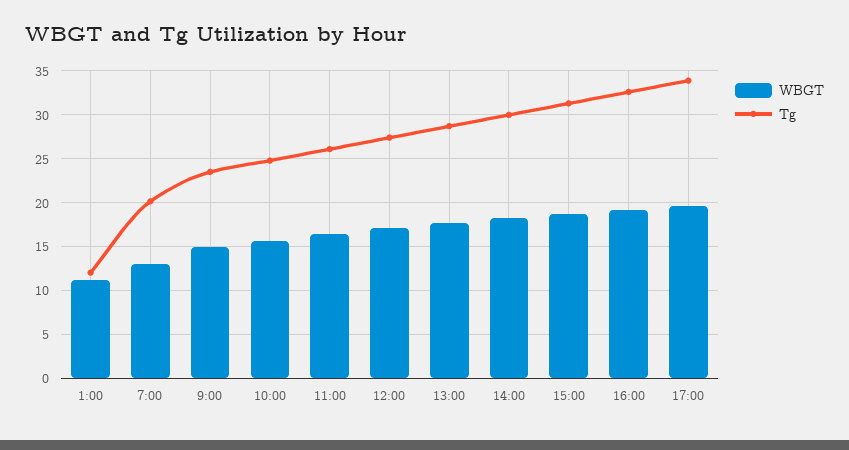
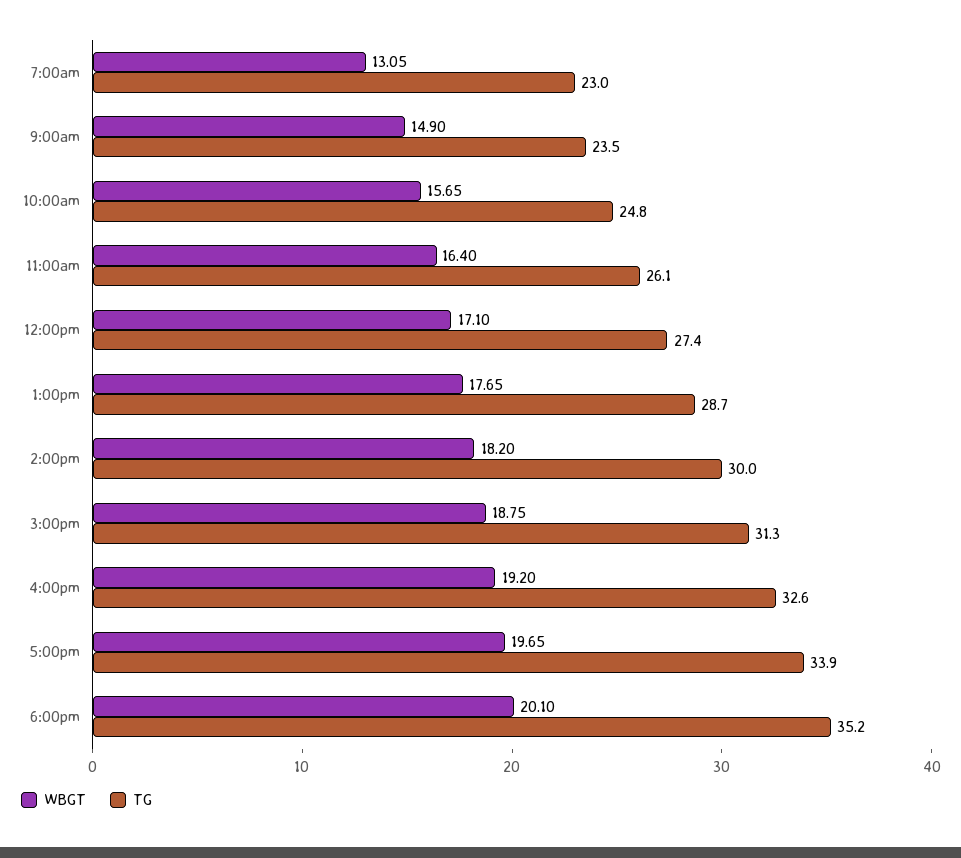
WBGT, 1:00: 11 -> none
Tg, 1:00: 12 -> none
Tg, 7:00: 20 -> 23
WBGT, 6:00pm: none -> 20.1
Tg, 6:00pm: none -> 35.2

